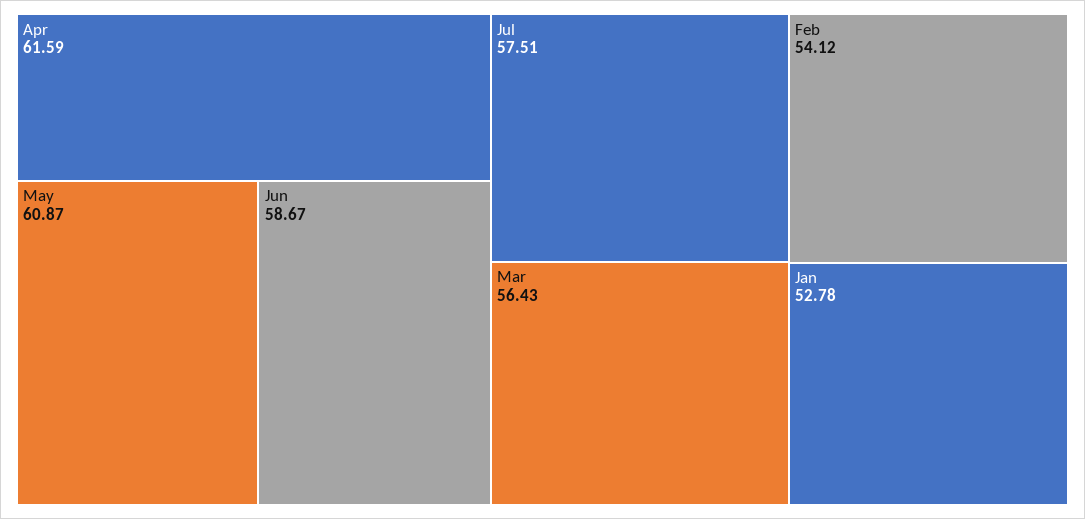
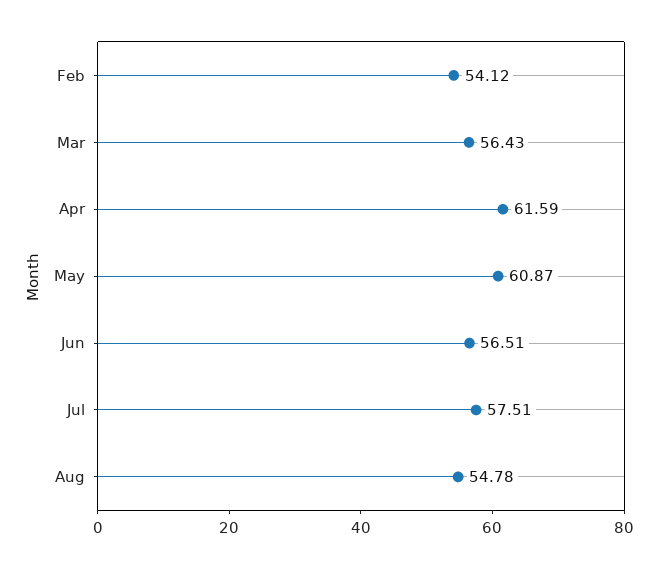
Jun: 58.67 -> 56.51
Jan: 52.78 -> none
Aug: none -> 54.78

